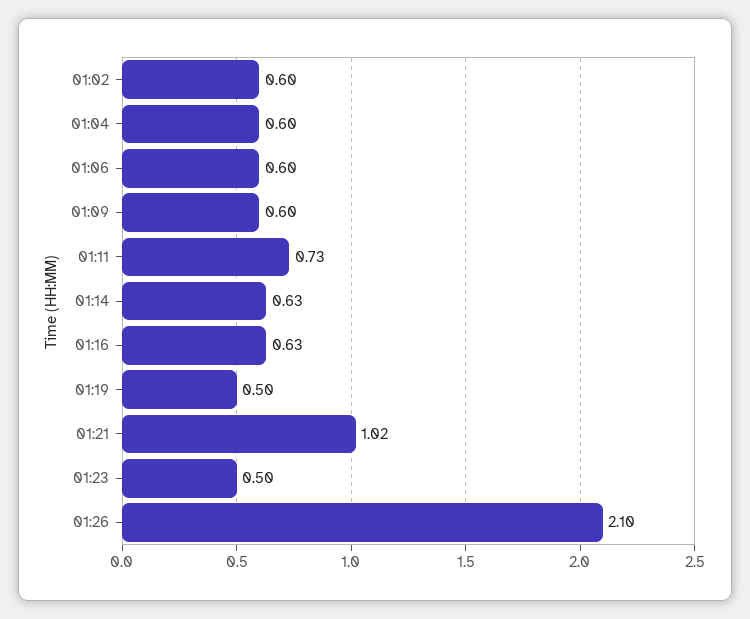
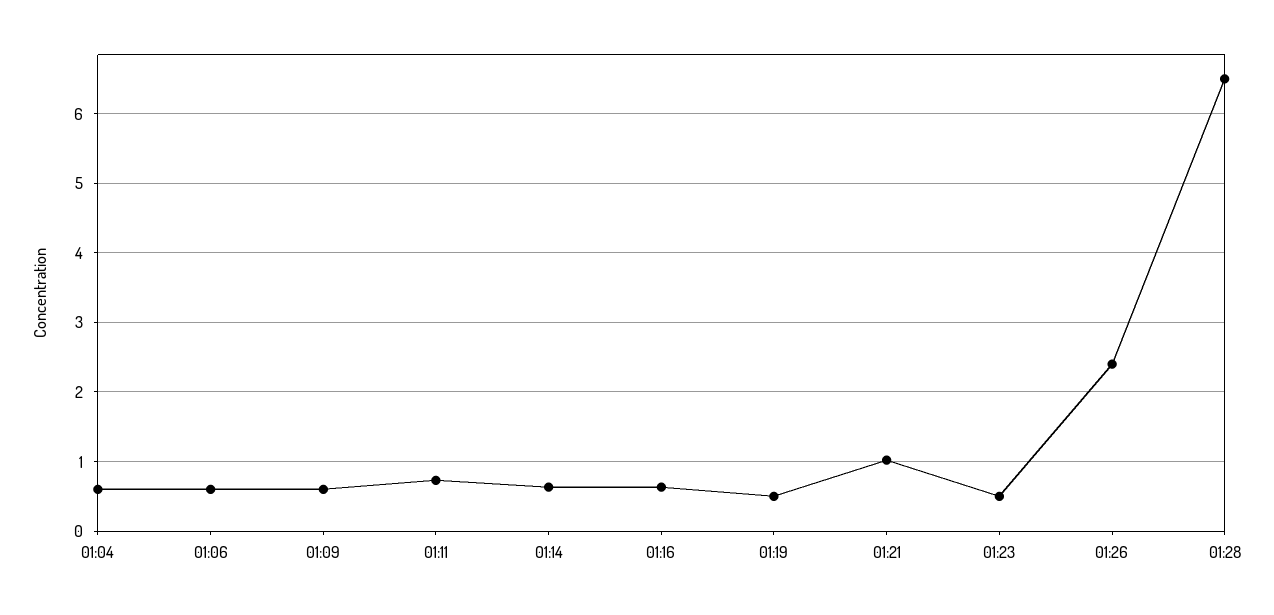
01:02: 0.6 -> none
01:26: 2.1 -> 2.4
01:28: none -> 6.5

